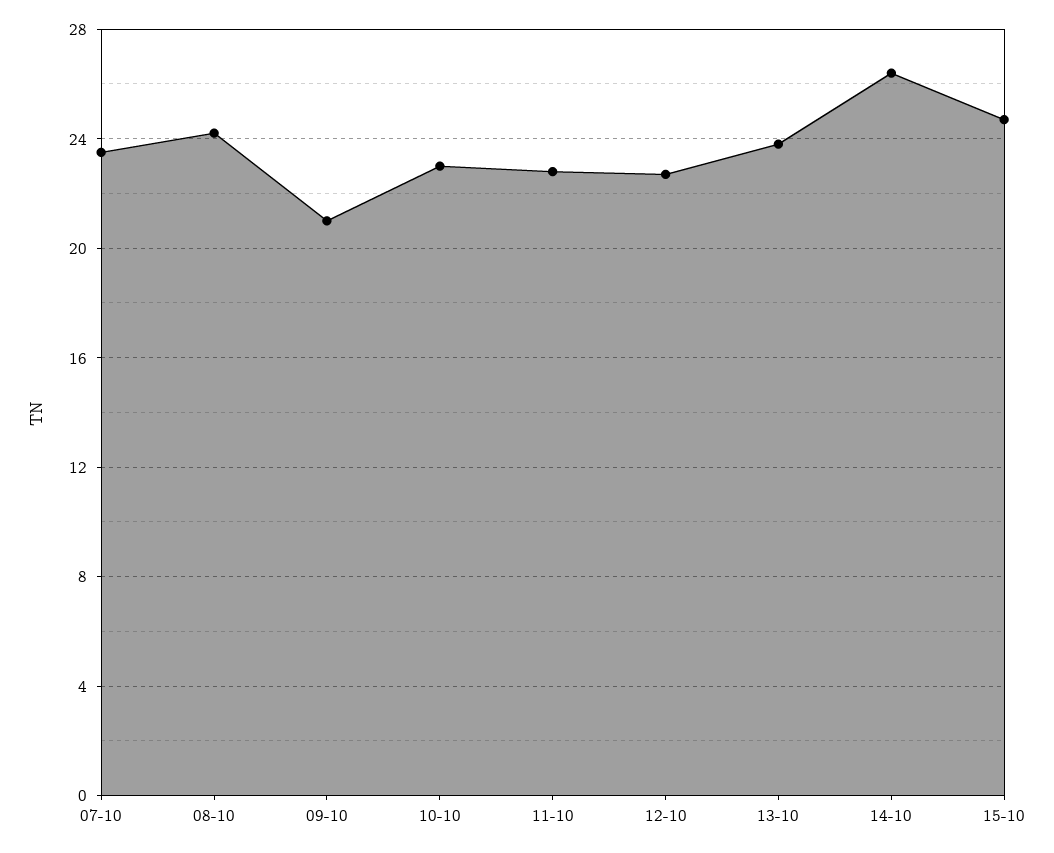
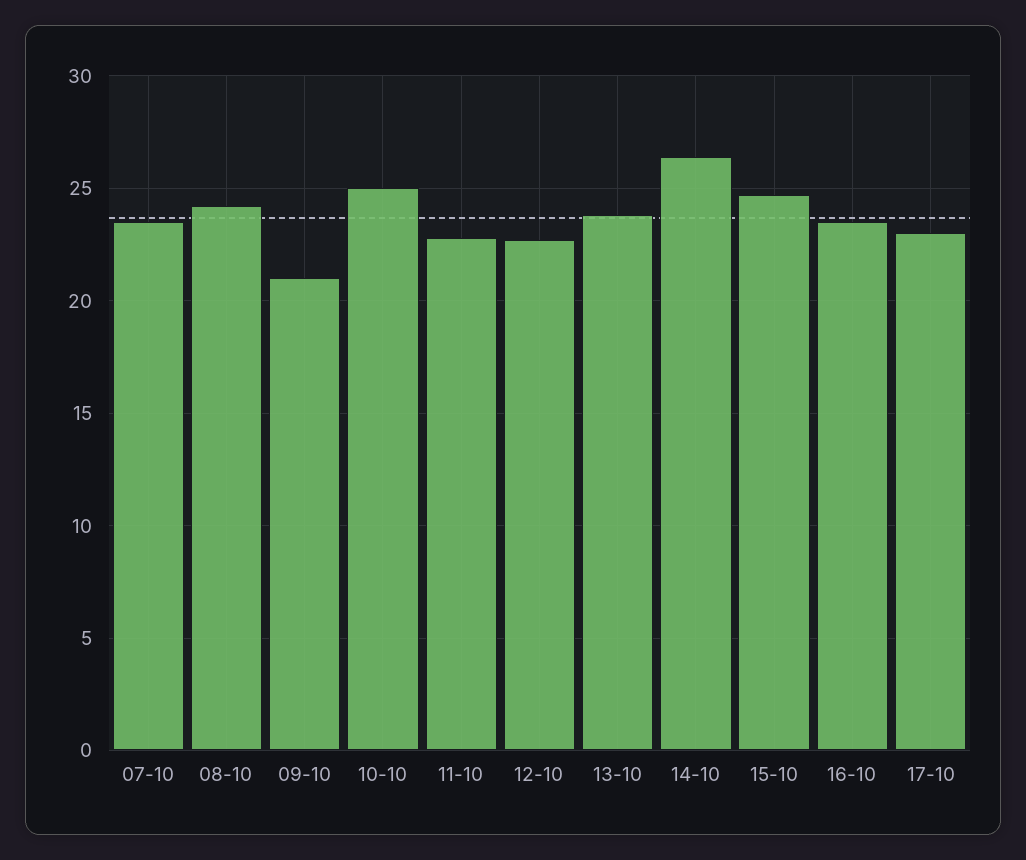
10-10: 23 -> 25
16-10: none -> 23.5
17-10: none -> 23

